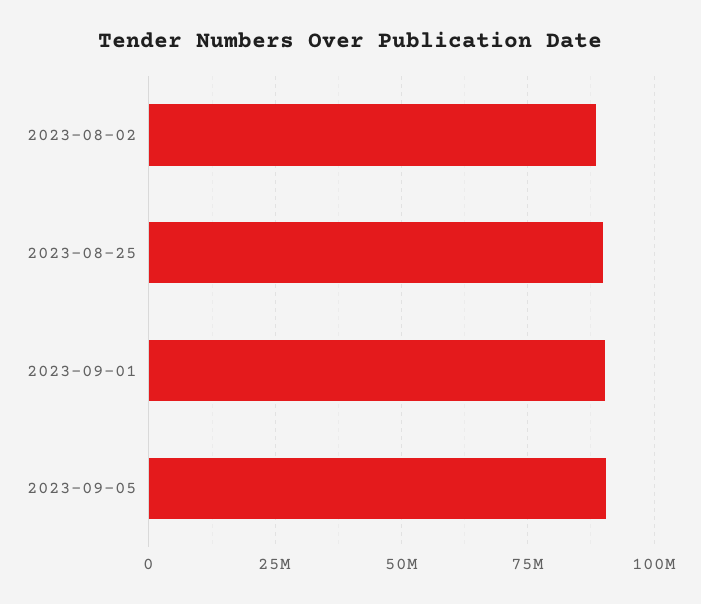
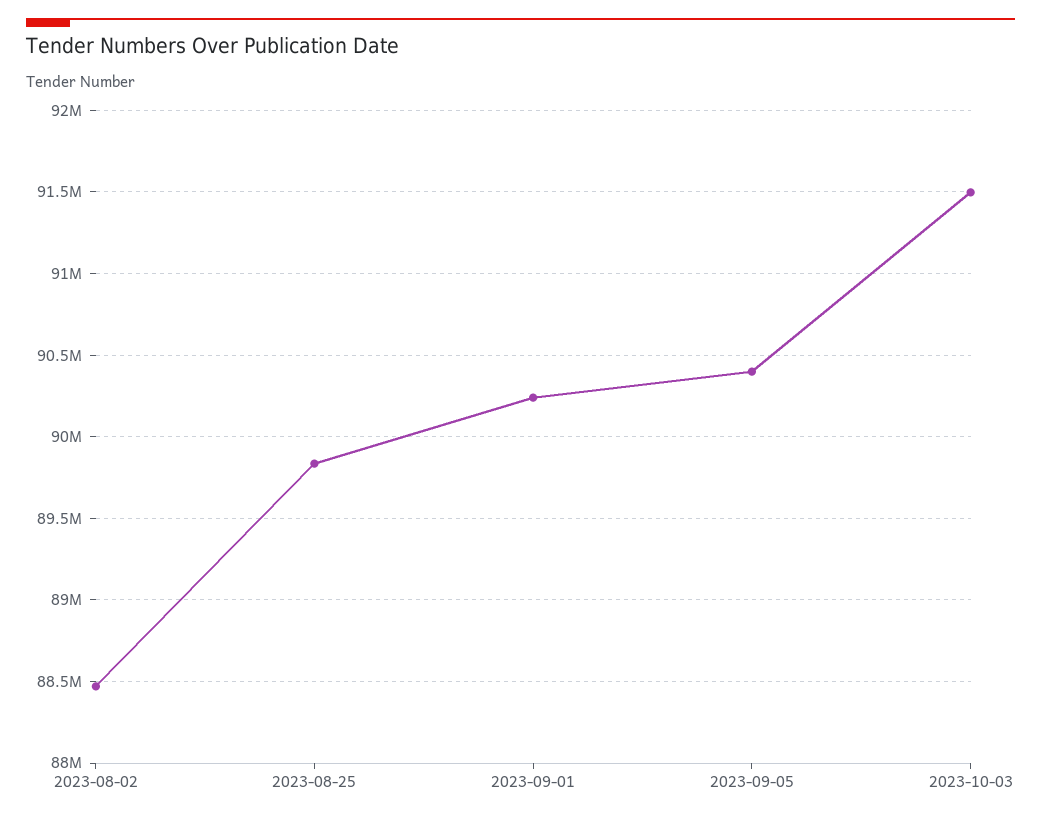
2023-10-03: none -> 91500000

